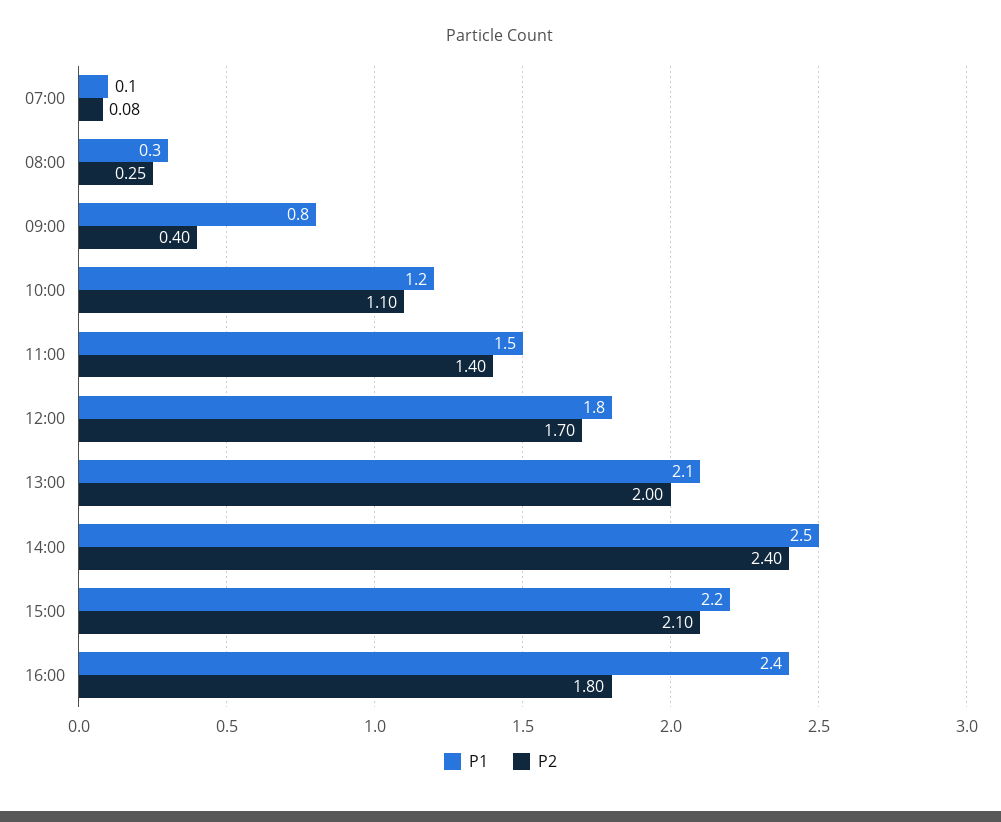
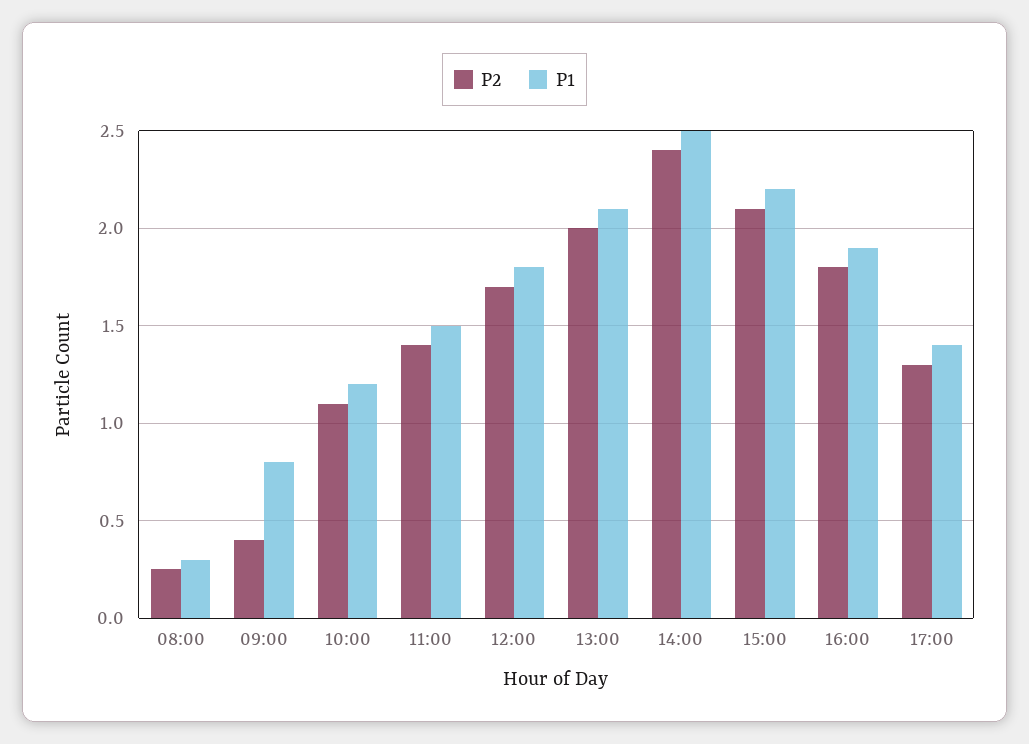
P1, 07:00: 0.1 -> none
P2, 07:00: 0.08 -> none
P1, 16:00: 2.4 -> 1.9
P2, 17:00: none -> 1.3
P1, 17:00: none -> 1.4

